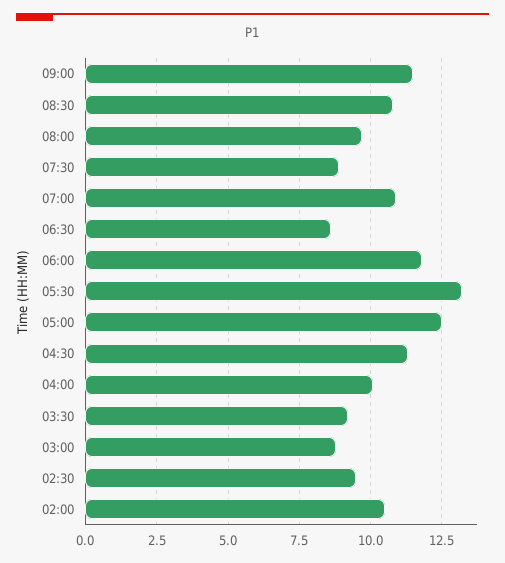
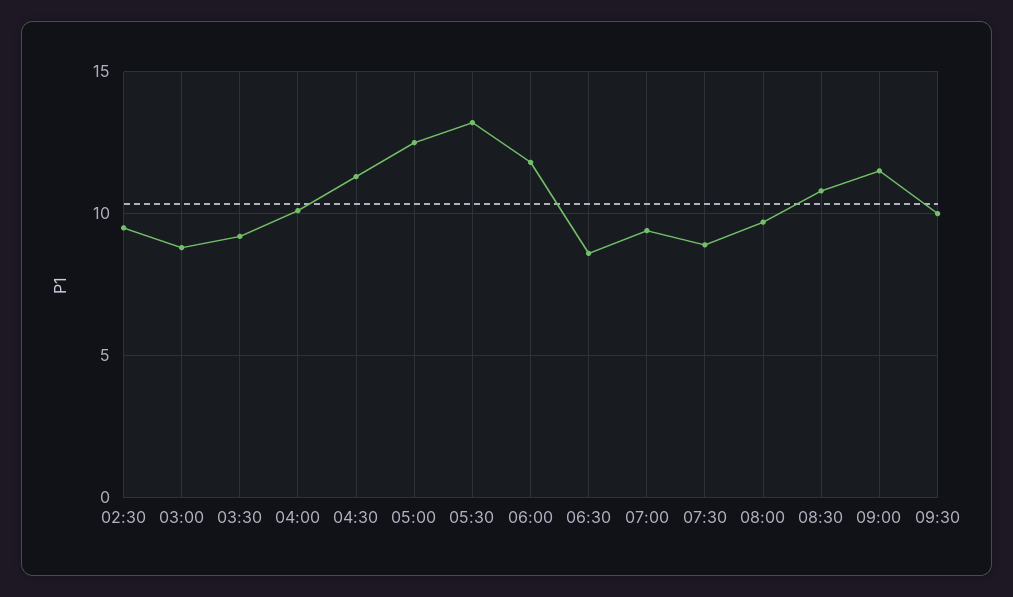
07:00: 11 -> 9.5
02:00: 10.5 -> none
09:30: none -> 10

